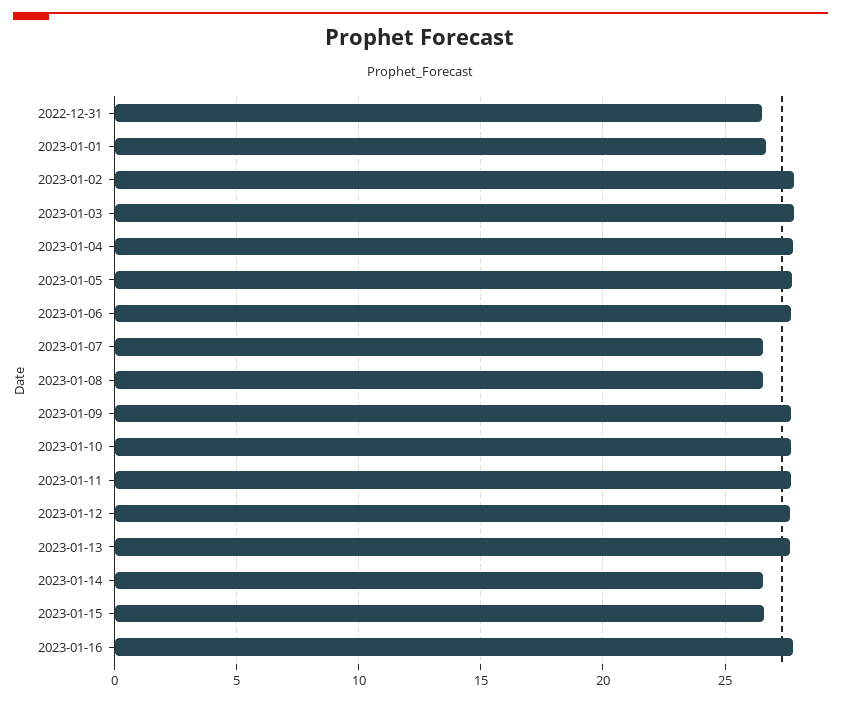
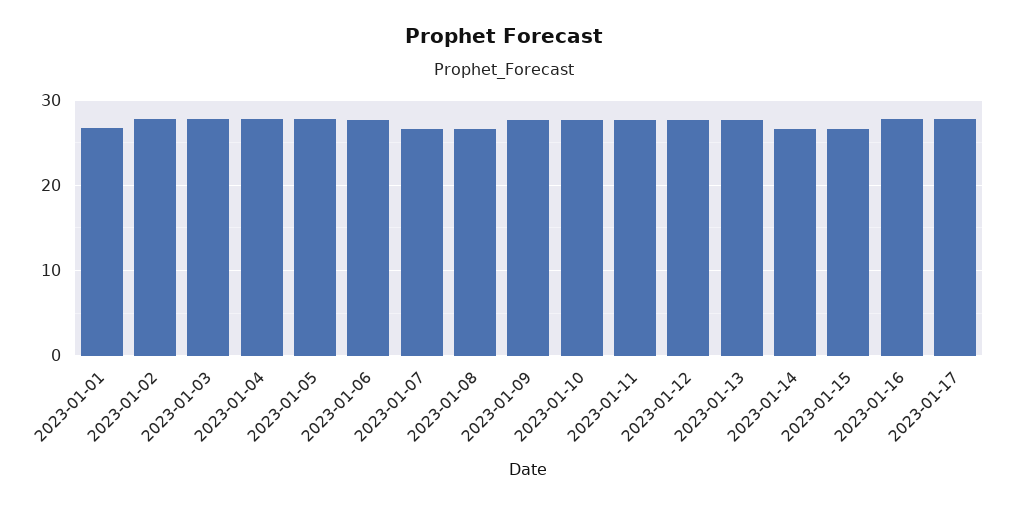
2022-12-31: 26.5 -> none
2023-01-17: none -> 28

